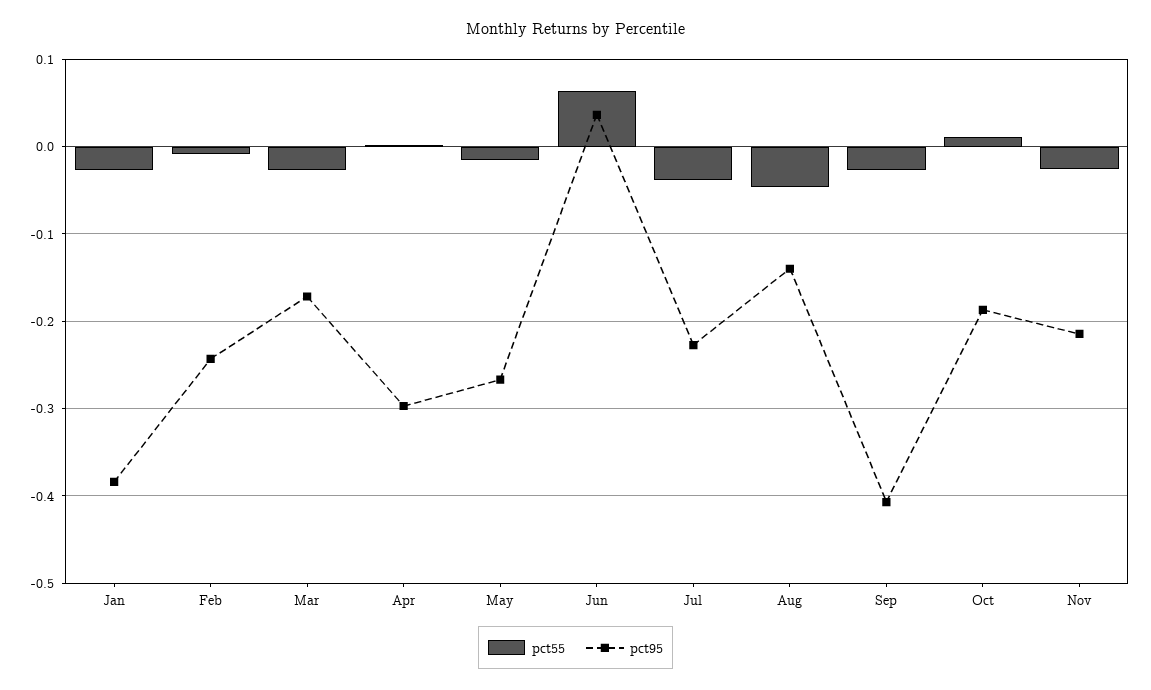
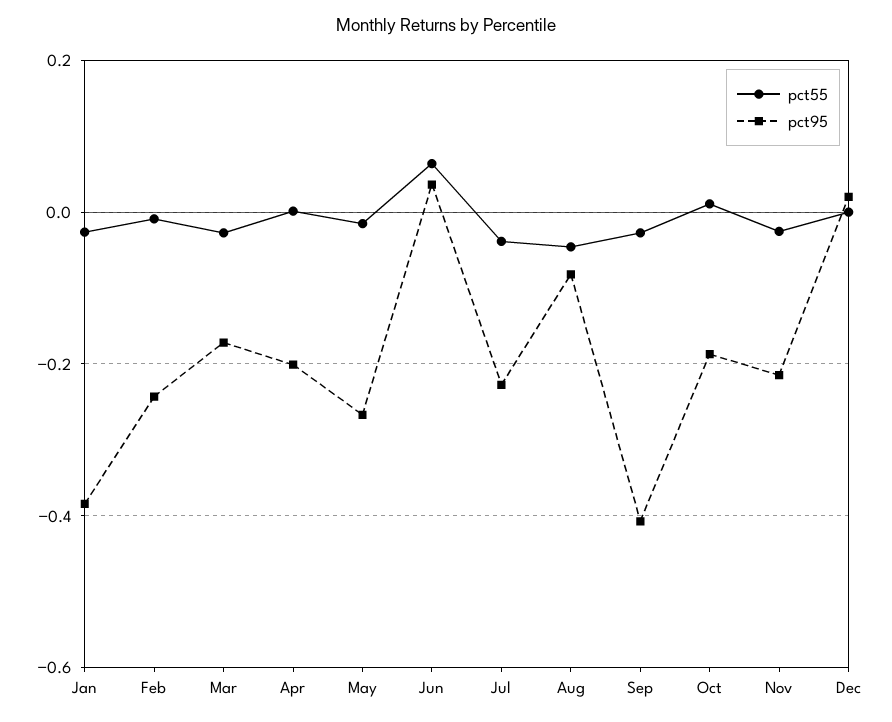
pct95, Apr: -0.3 -> -0.2
pct95, Aug: -0.14 -> -0.08
pct55, Dec: none -> 0
pct95, Dec: none -> 0.02

